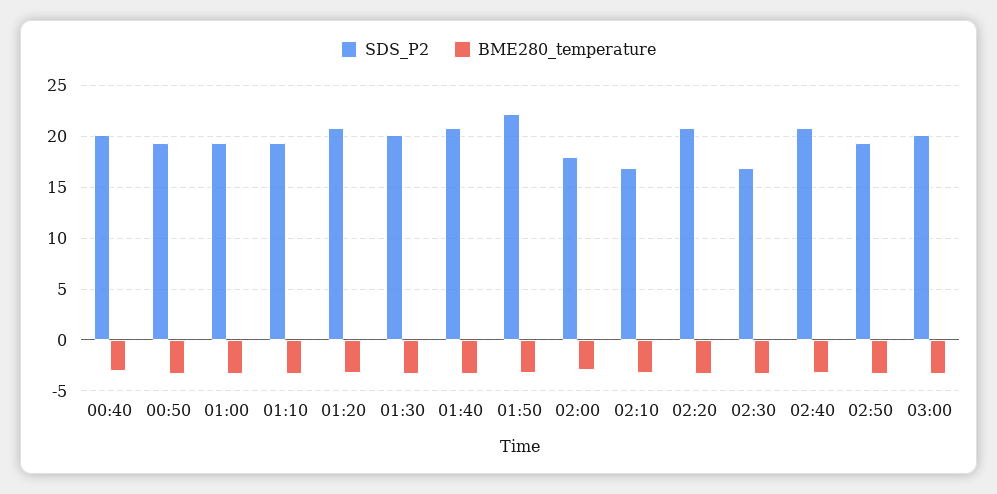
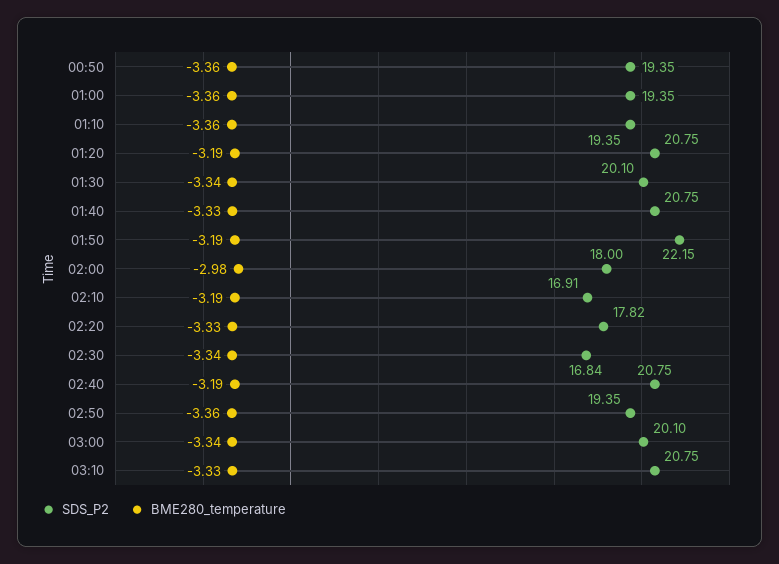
SDS_P2, 00:40: 20 -> none
BME280_temperature, 00:40: -3 -> none
SDS_P2, 02:20: 21 -> 17.82
SDS_P2, 03:10: none -> 20.75
BME280_temperature, 03:10: none -> -3.33

